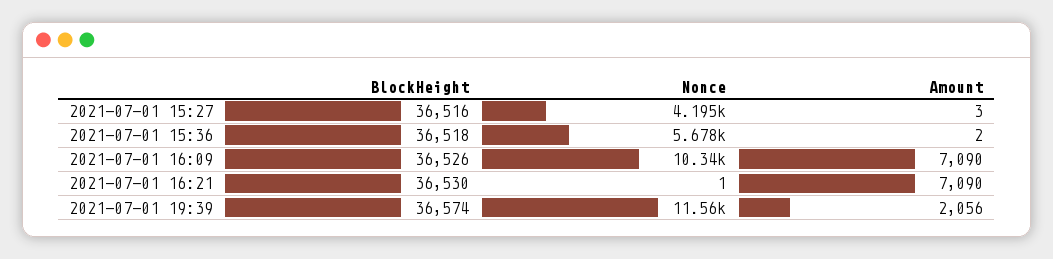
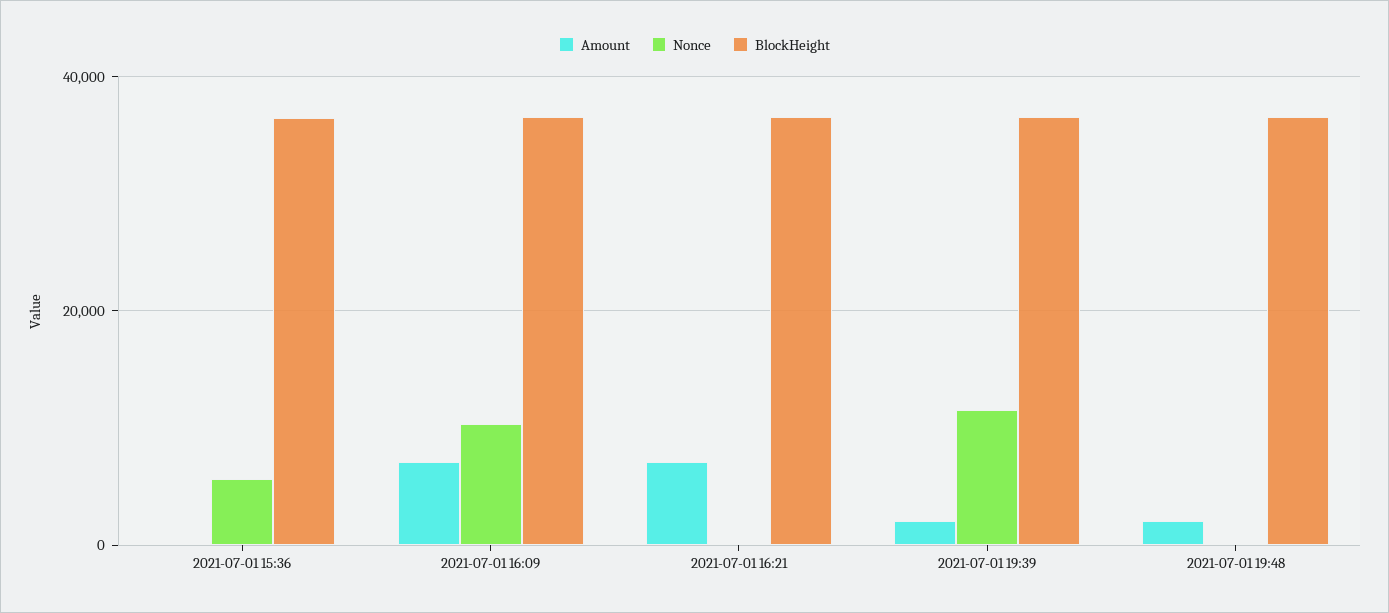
BlockHeight, 2021-07-01 15:27: 36516 -> none
Nonce, 2021-07-01 15:27: 4195 -> none
Amount, 2021-07-01 15:27: 3 -> none
Amount, 2021-07-01 19:48: none -> 2000
Nonce, 2021-07-01 19:48: none -> 0
BlockHeight, 2021-07-01 19:48: none -> 36000

